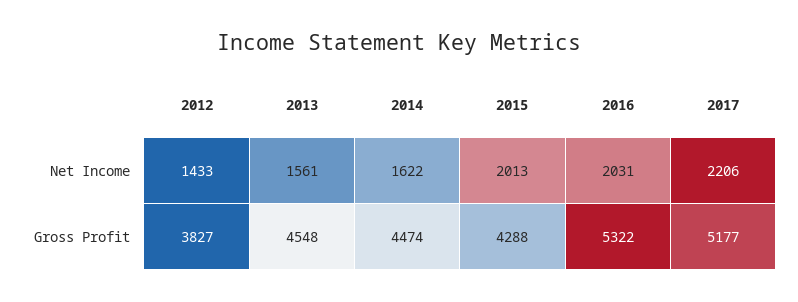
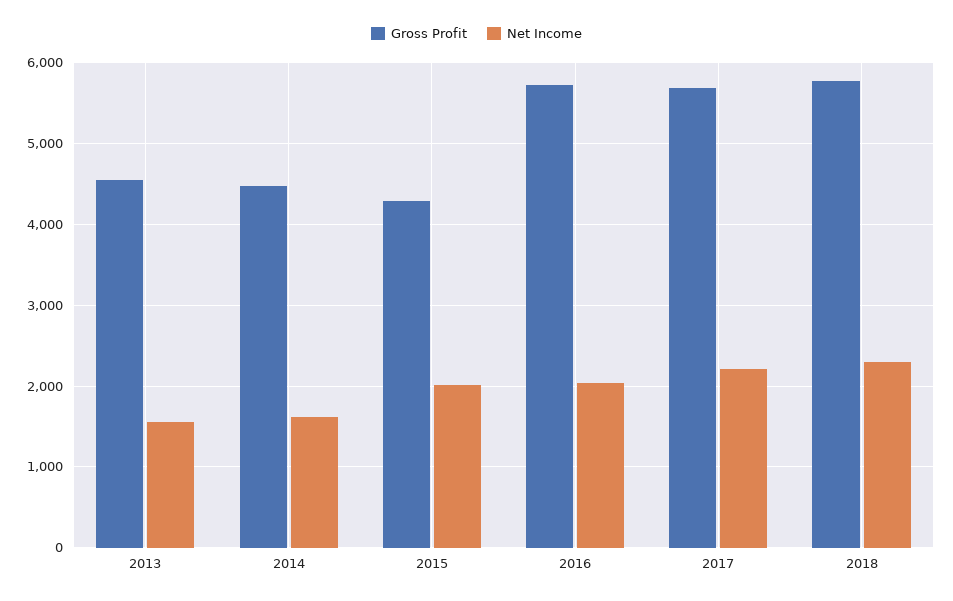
Net Income, 2012: 1433 -> none
Gross Profit, 2012: 3827 -> none
Gross Profit, 2016: 5322 -> 5700
Gross Profit, 2017: 5177 -> 5700
Gross Profit, 2018: none -> 5800
Net Income, 2018: none -> 2300

